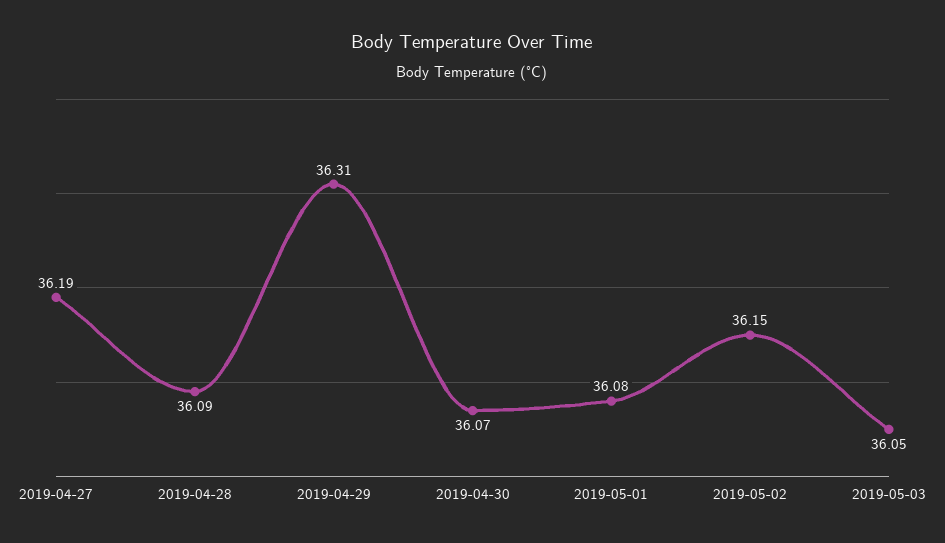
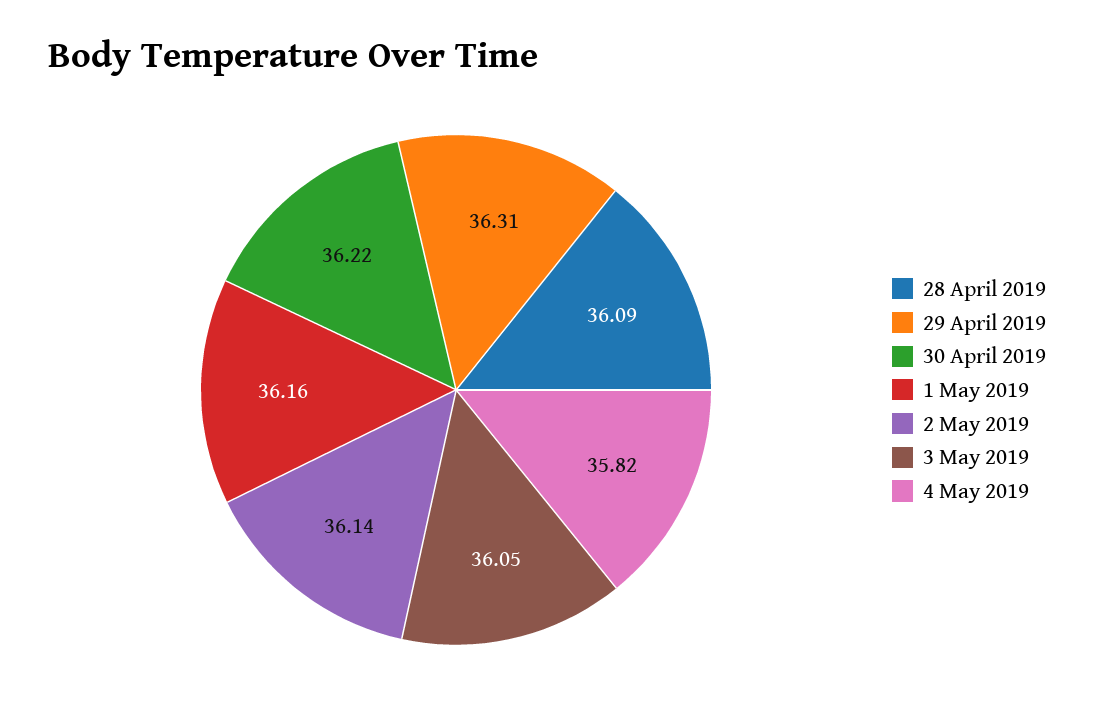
2019-04-27: 36.19 -> none
2019-04-30: 36.07 -> 36.22
2019-05-01: 36.08 -> 36.16
2019-05-02: 36.15 -> 36.14
4 May 2019: none -> 35.82

